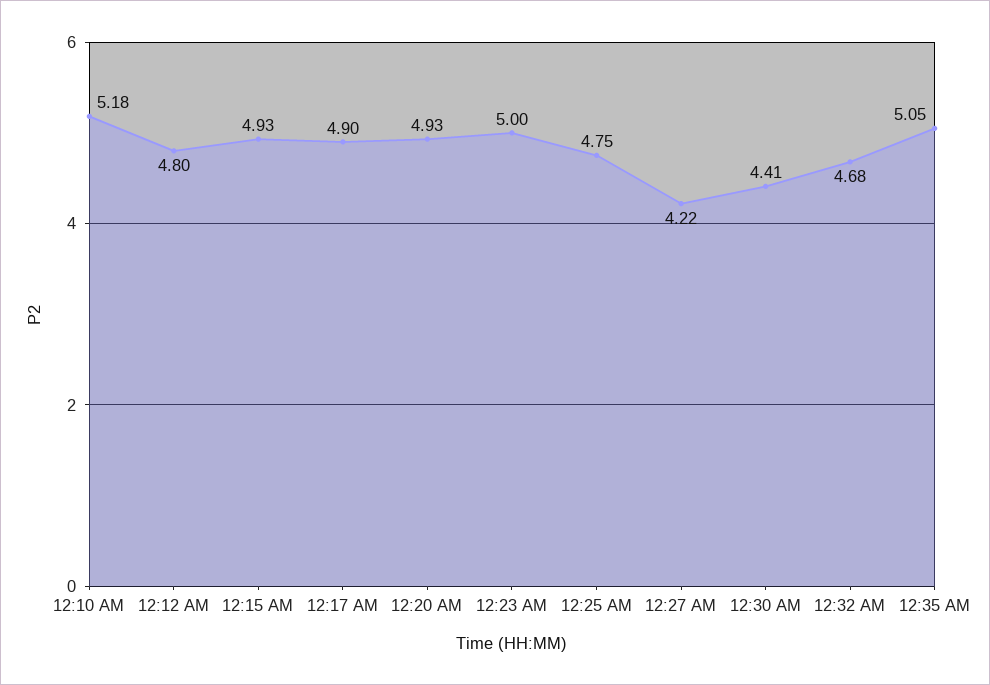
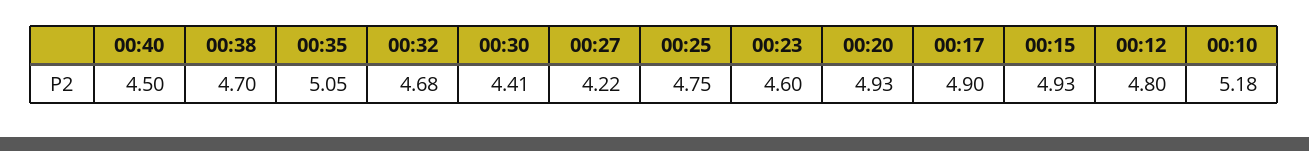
12:23 AM: 5 -> 4.6
00:40: none -> 4.5
00:38: none -> 4.7

